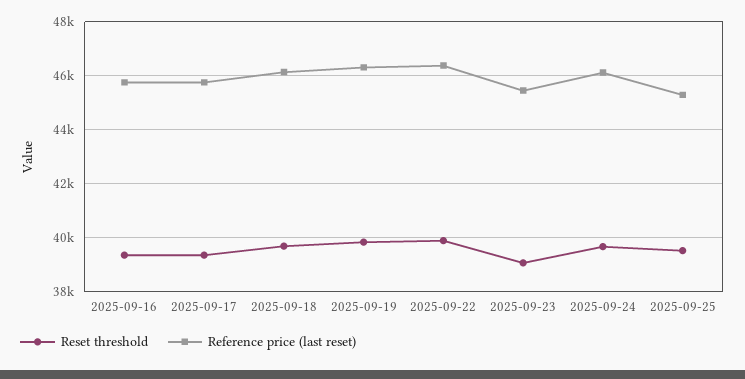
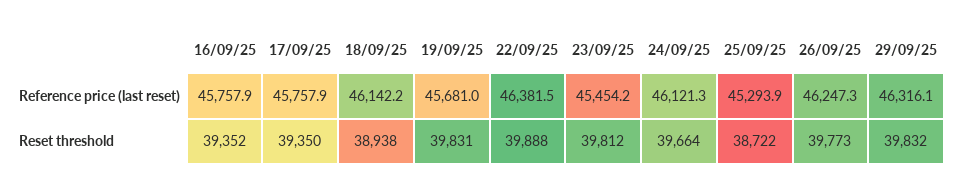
Reset threshold, 2025-09-18: 39750 -> 38938
Reference price (last reset), 2025-09-19: 46250 -> 45681
Reset threshold, 2025-09-23: 39000 -> 39812
Reset threshold, 2025-09-25: 39500 -> 38722
Reference price (last reset), 26/09/25: none -> 46247.3
Reference price (last reset), 29/09/25: none -> 46316.1
Reset threshold, 26/09/25: none -> 39773
Reset threshold, 29/09/25: none -> 39832

